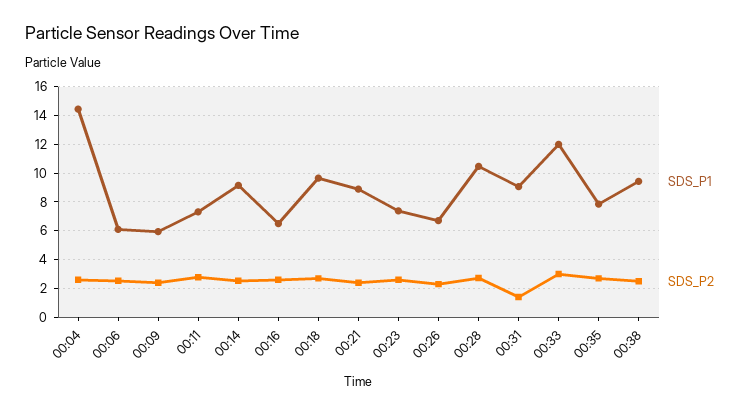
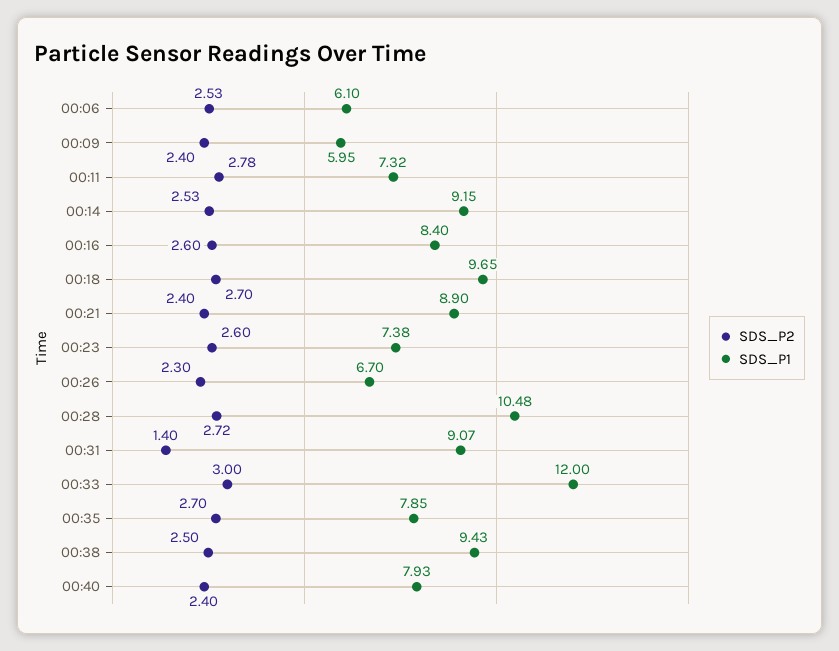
SDS_P1, 00:04: 14.5 -> none
SDS_P2, 00:04: 2.5 -> none
SDS_P1, 00:16: 6.5 -> 8.4
SDS_P2, 00:40: none -> 2.4
SDS_P1, 00:40: none -> 7.93

